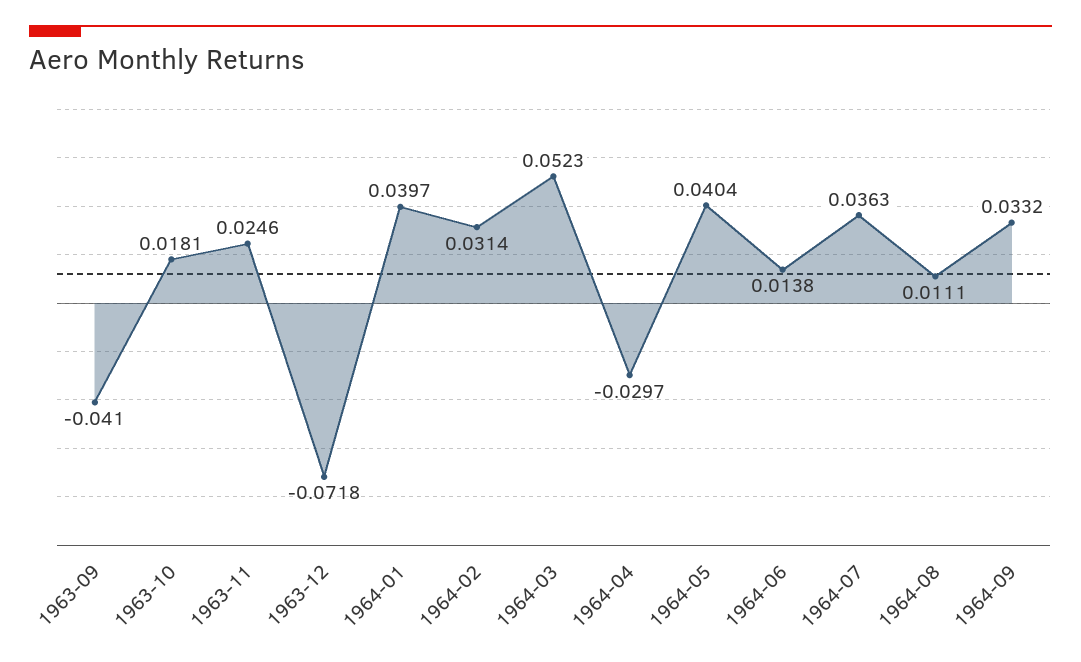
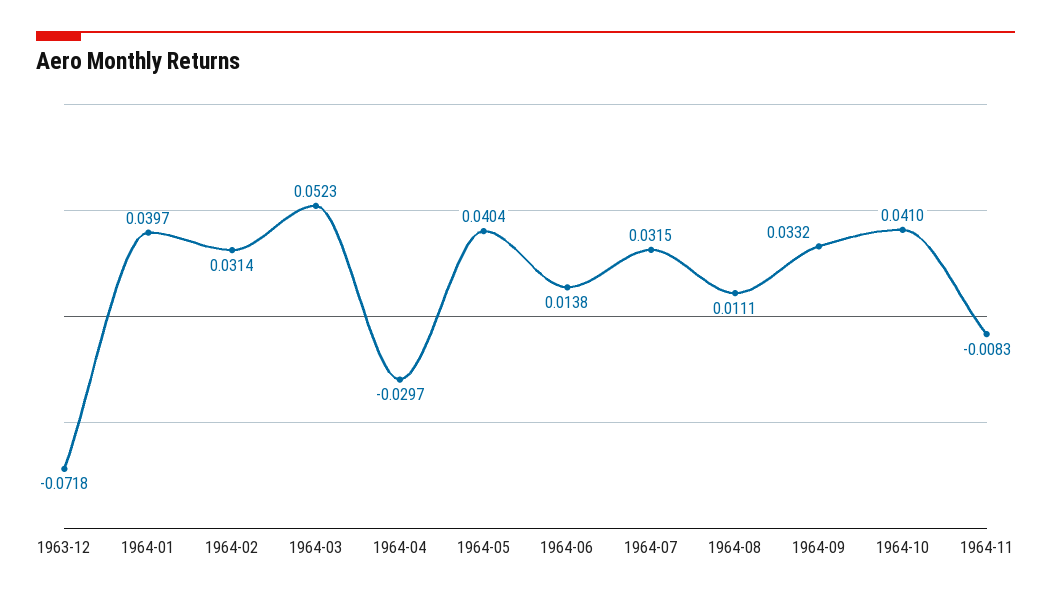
1963-09: -0.041 -> none
1963-10: 0.0181 -> none
1963-11: 0.0246 -> none
1964-07: 0.0363 -> 0.0315
1964-10: none -> 0.041
1964-11: none -> -0.0083

